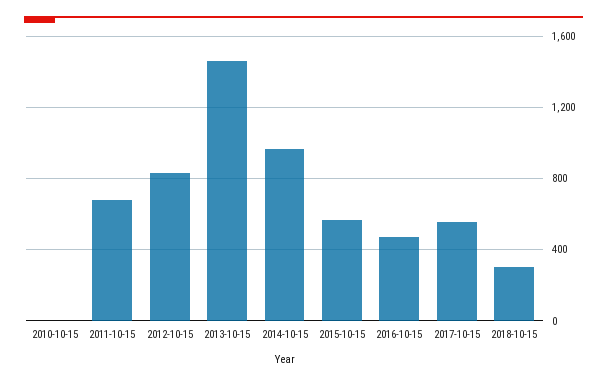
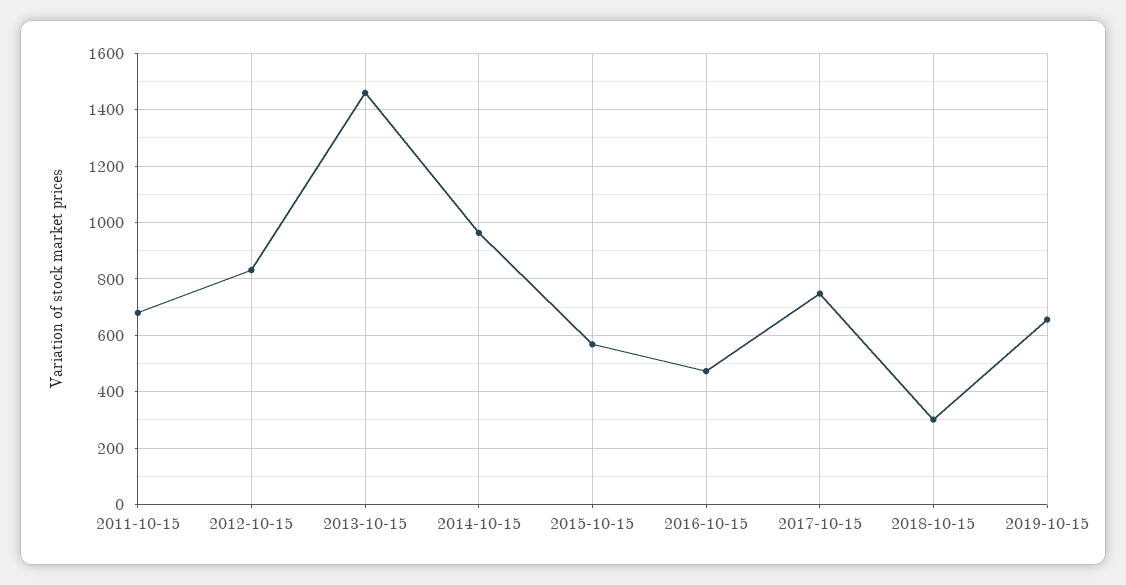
2010-10-15: 0 -> none
2017-10-15: 550 -> 750
2019-10-15: none -> 650

